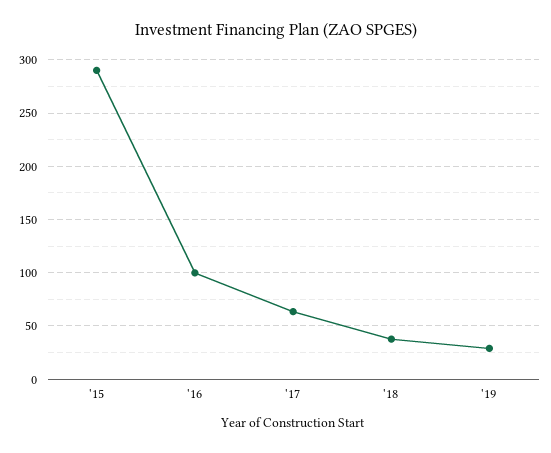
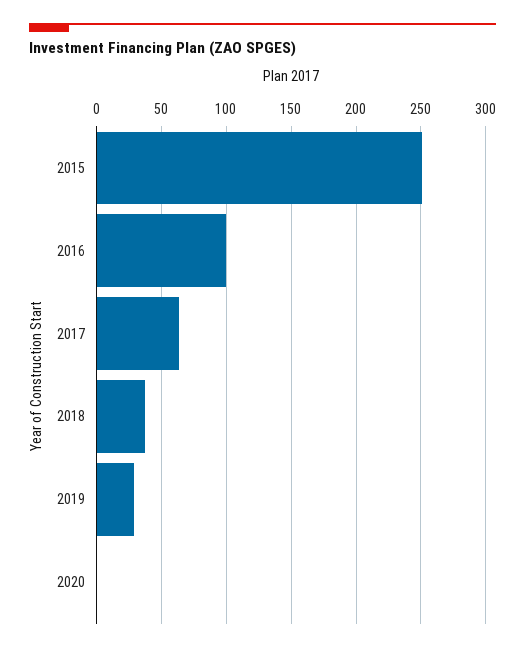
'15: 290 -> 250
2020: none -> 0

